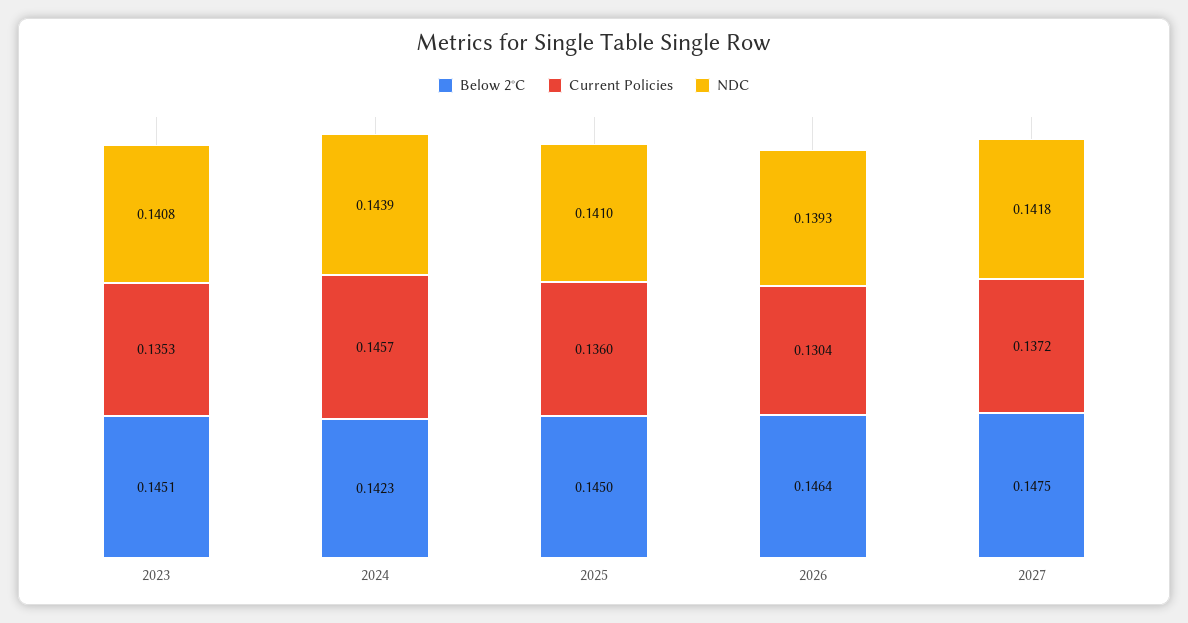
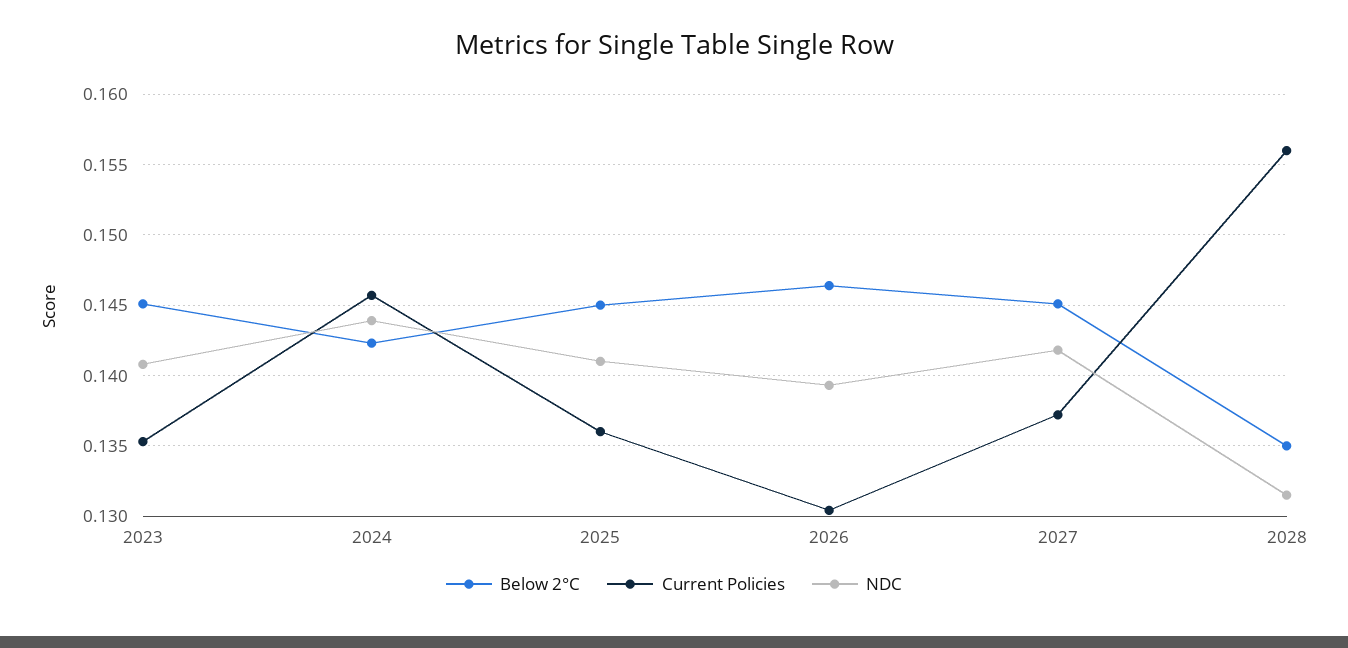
Below 2°C, 2027: 0.1475 -> 0.145
Below 2°C, 2028: none -> 0.135
Current Policies, 2028: none -> 0.156
NDC, 2028: none -> 0.1315

